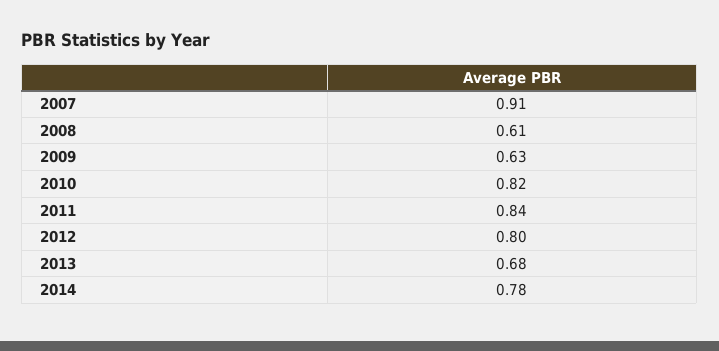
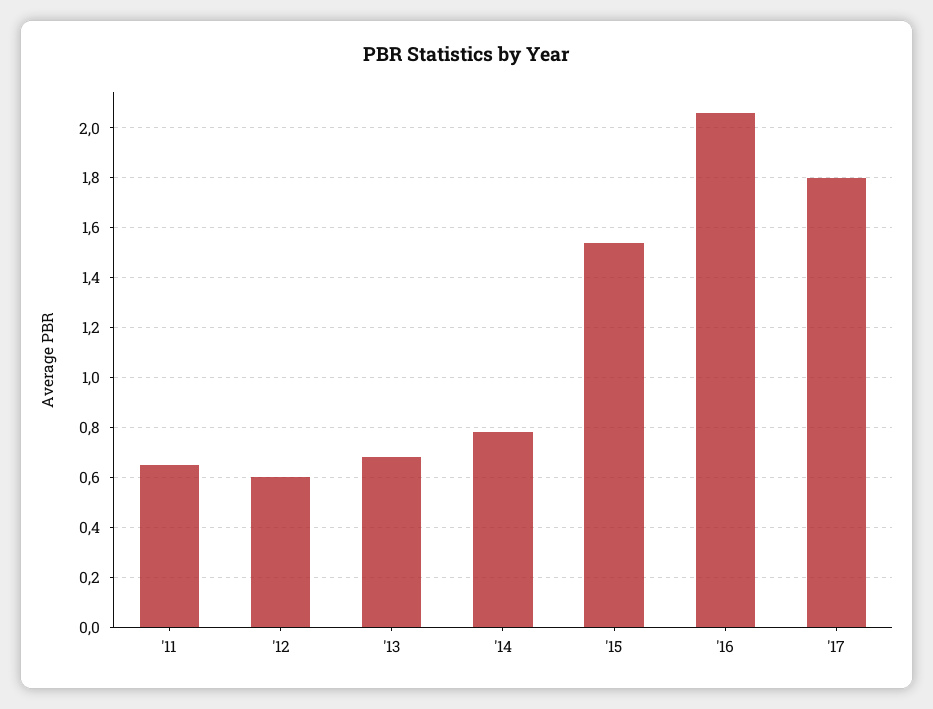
2007: 0.91 -> none
2008: 0.61 -> none
2009: 0.63 -> none
2010: 0.82 -> none
2011: 0.84 -> 0.65
2012: 0.8 -> 0.6
'15: none -> 1.55
'16: none -> 2.05
'17: none -> 1.8

